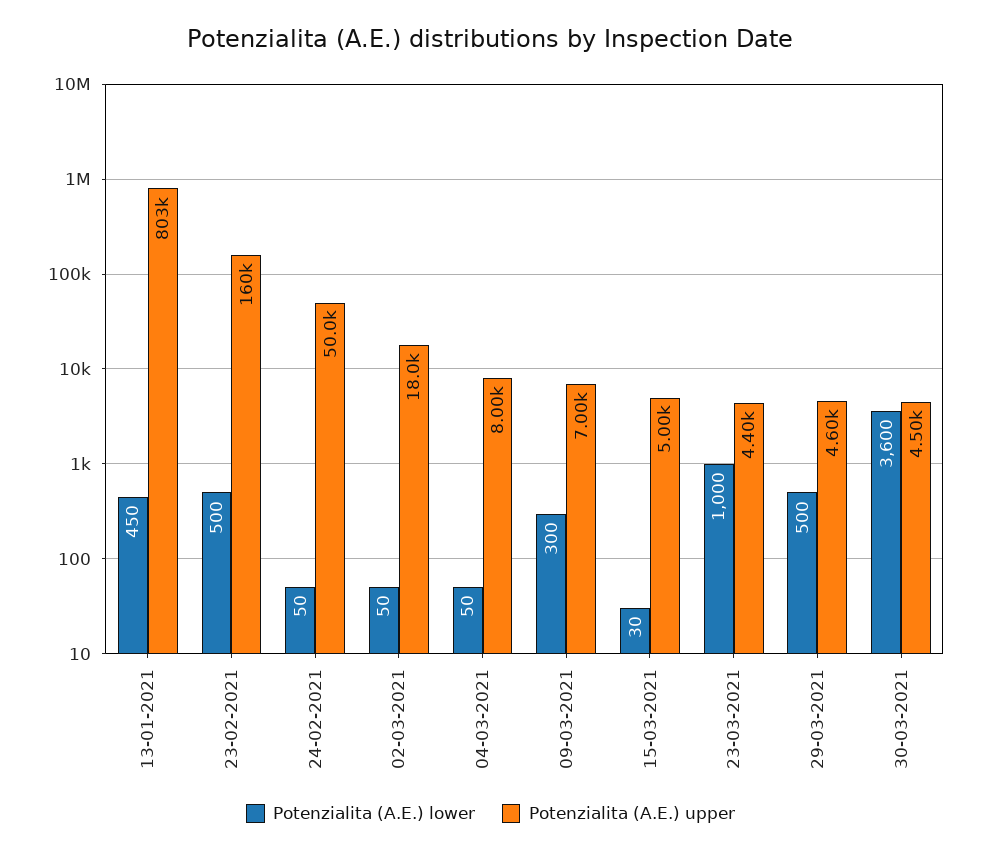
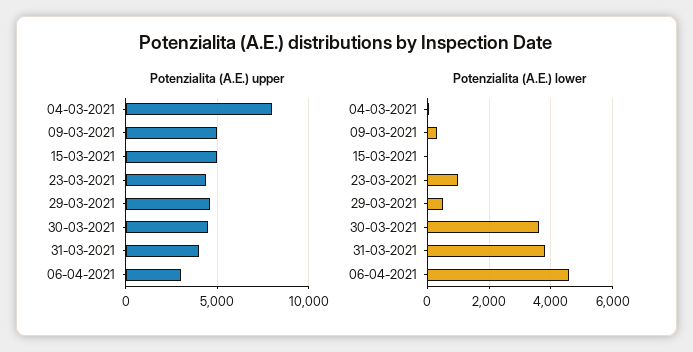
Potenzialita (A.E.) lower, 13-01-2021: 450 -> none
Potenzialita (A.E.) upper, 13-01-2021: 803000 -> none
Potenzialita (A.E.) lower, 23-02-2021: 500 -> none
Potenzialita (A.E.) upper, 23-02-2021: 160000 -> none
Potenzialita (A.E.) lower, 24-02-2021: 50 -> none
Potenzialita (A.E.) upper, 24-02-2021: 50000 -> none
Potenzialita (A.E.) lower, 02-03-2021: 50 -> none
Potenzialita (A.E.) upper, 02-03-2021: 18000 -> none
Potenzialita (A.E.) upper, 09-03-2021: 7000 -> 5000
Potenzialita (A.E.) upper, 31-03-2021: none -> 4000
Potenzialita (A.E.) upper, 06-04-2021: none -> 3000
Potenzialita (A.E.) lower, 31-03-2021: none -> 3800
Potenzialita (A.E.) lower, 06-04-2021: none -> 4600

